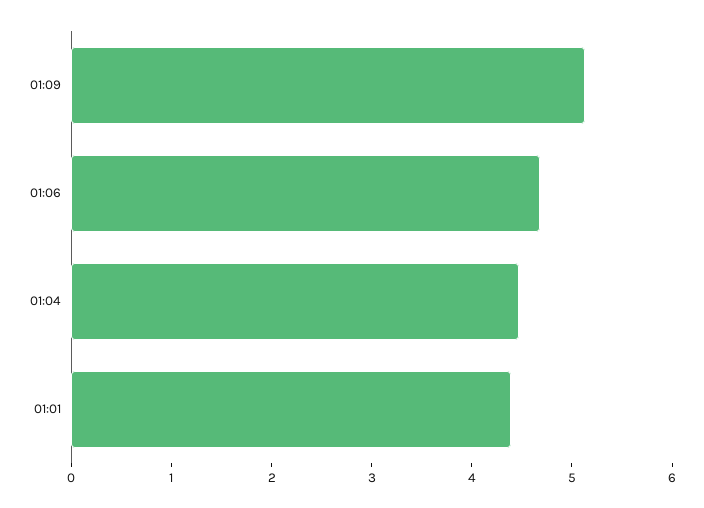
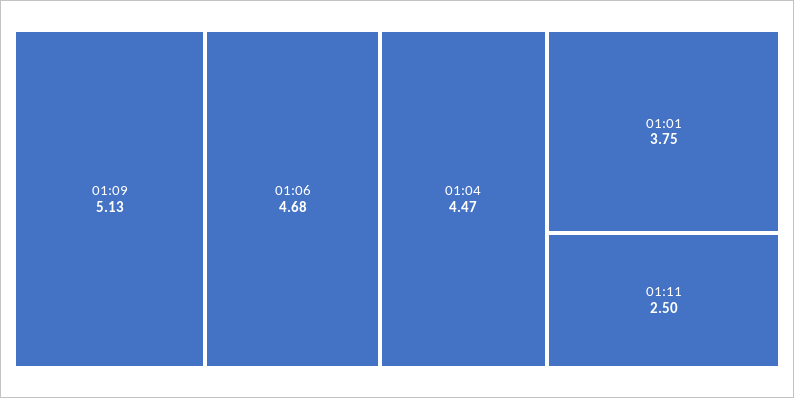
01:01: 4.4 -> 3.75
01:11: none -> 2.5

